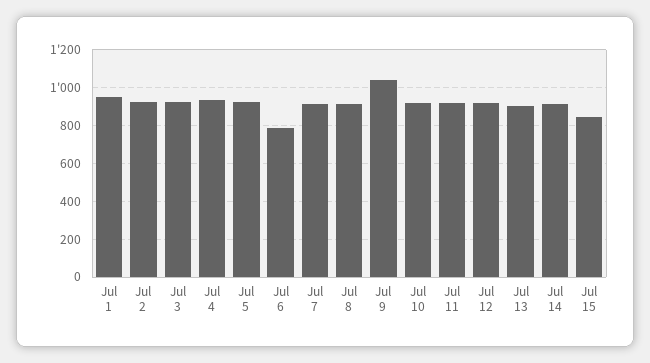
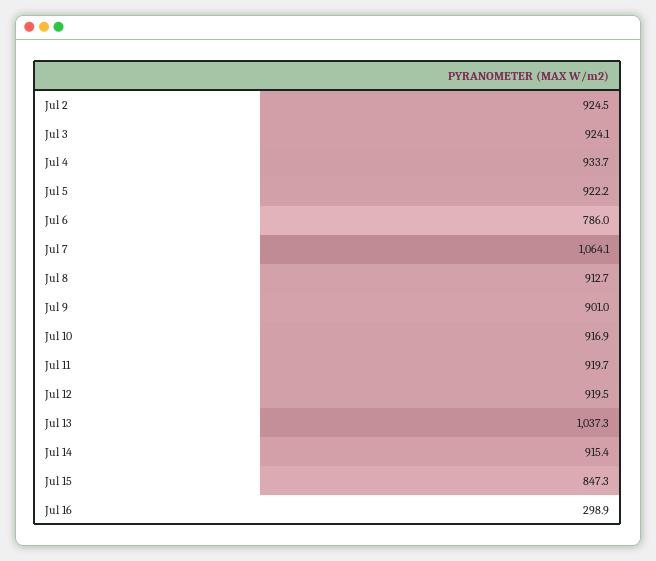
Jul 1: 950 -> none
Jul 7: 900 -> 1064.1
Jul 9: 1050 -> 901
Jul 13: 900 -> 1037.3
Jul 16: none -> 298.9

